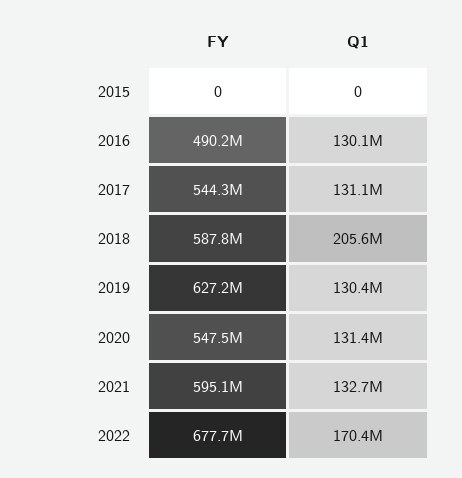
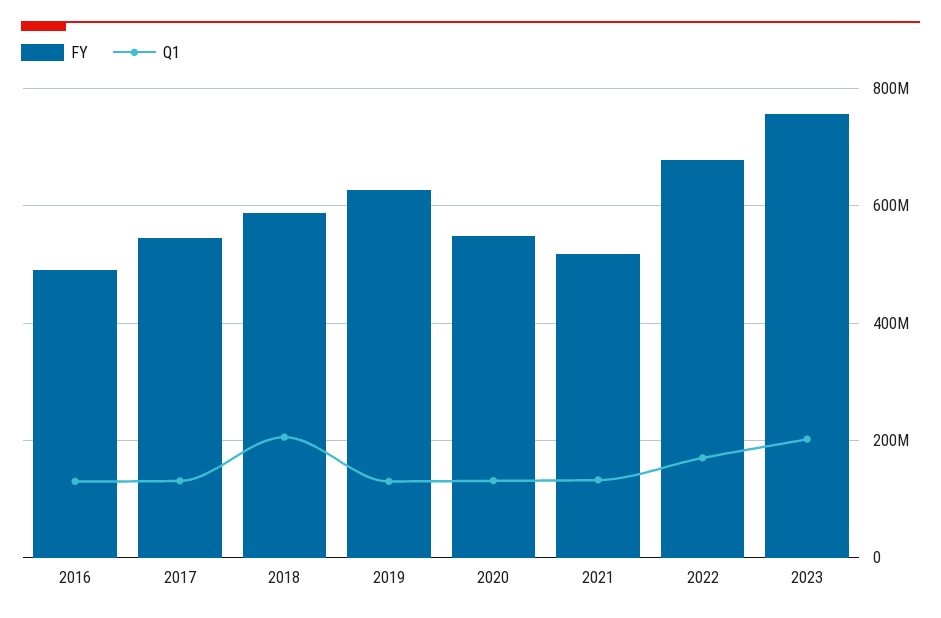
FY, 2015: 0 -> none
Q1, 2015: 0 -> none
FY, 2021: 595100000 -> 520000000
FY, 2023: none -> 760000000
Q1, 2023: none -> 200000000

